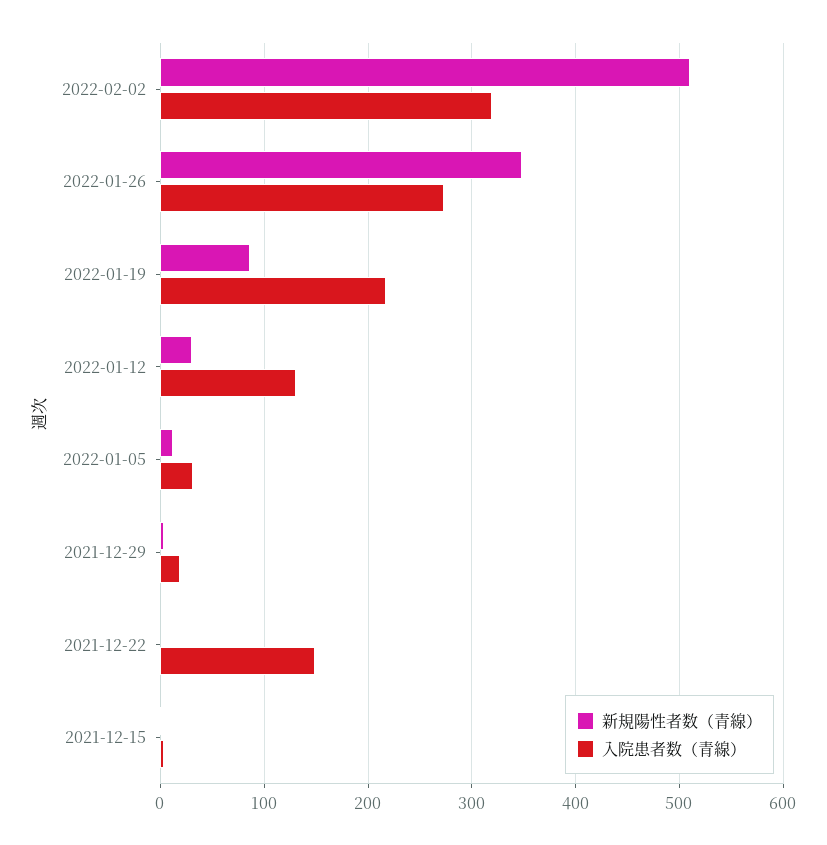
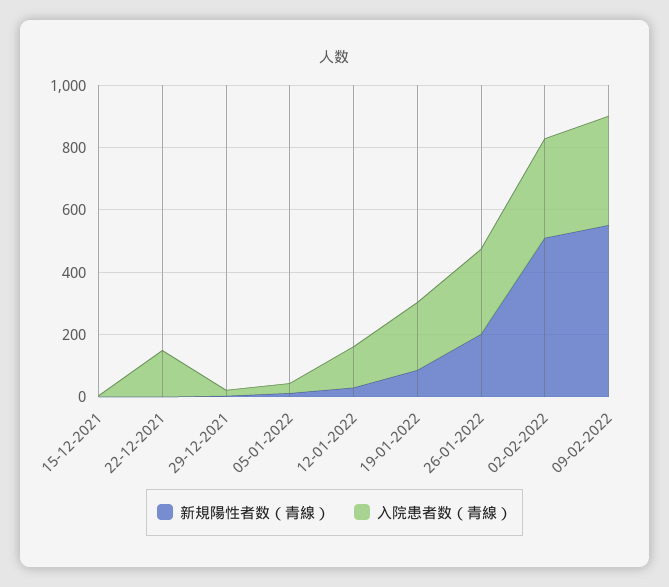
新規陽性者数（青線）, 2022-01-26: 350 -> 200
新規陽性者数（青線）, 09-02-2022: none -> 550
入院患者数（青線）, 09-02-2022: none -> 350

